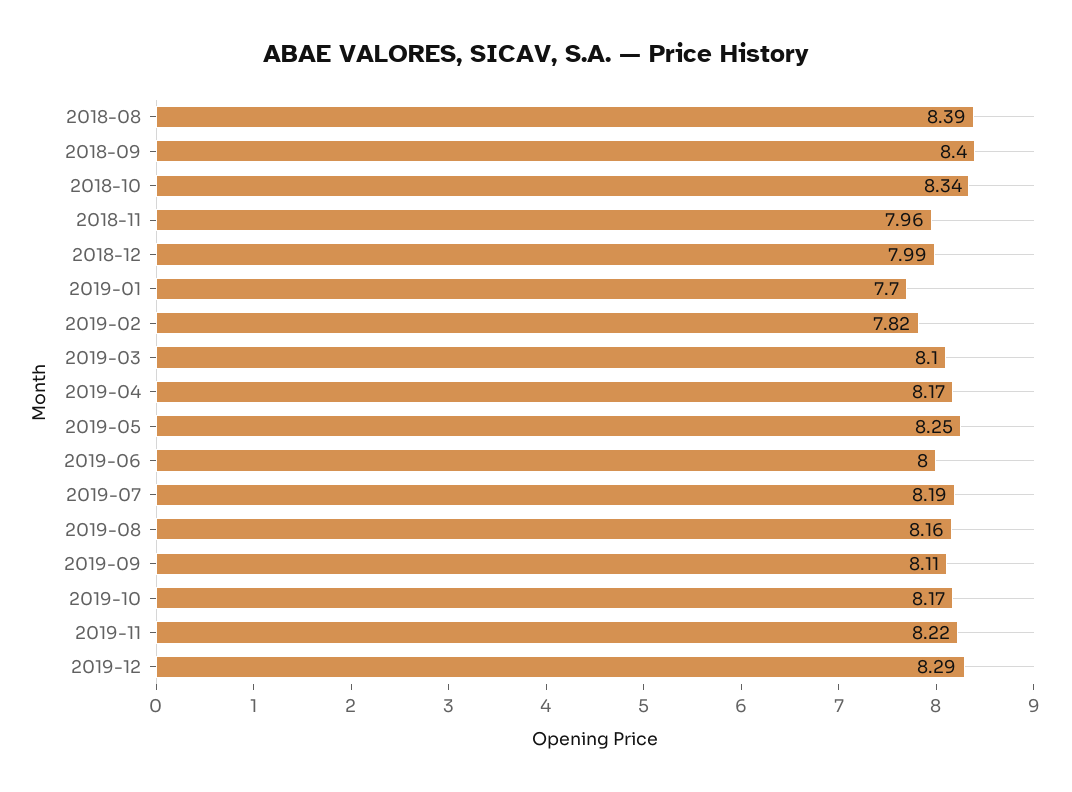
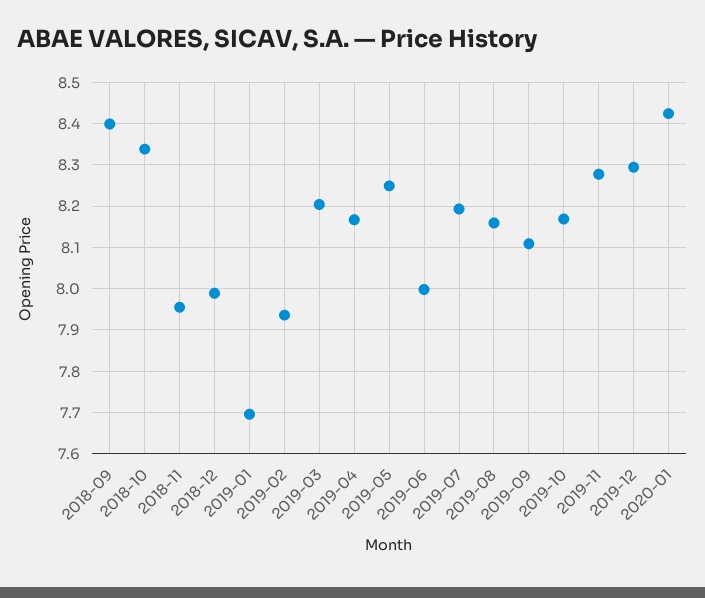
2018-08: 8.39 -> none
2019-02: 7.82 -> 7.94
2019-03: 8.1 -> 8.2
2019-11: 8.22 -> 8.28
2020-01: none -> 8.42

